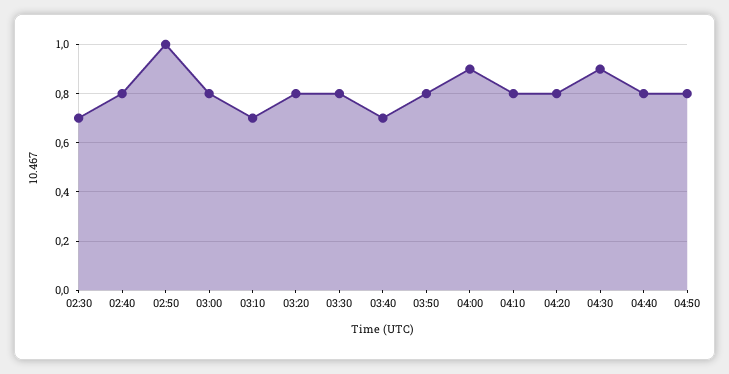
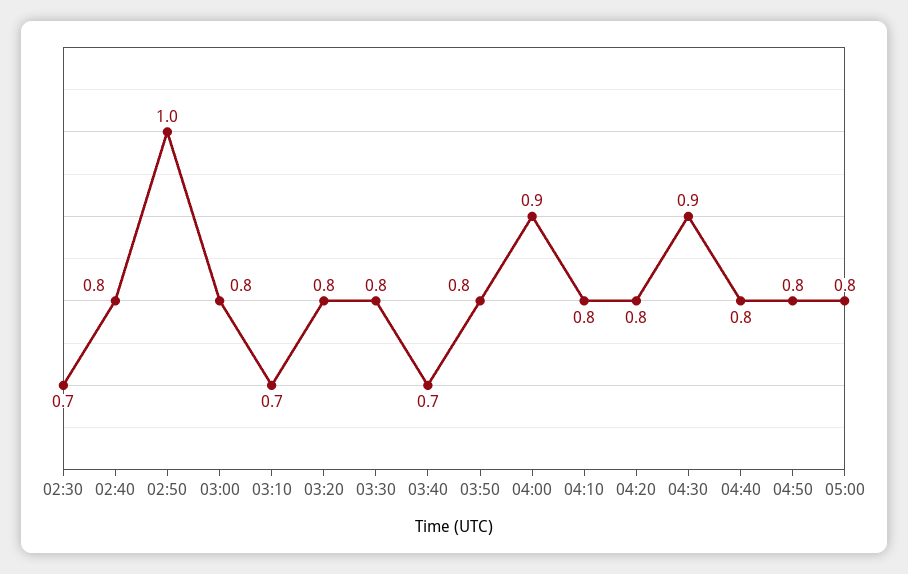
05:00: none -> 0.8

